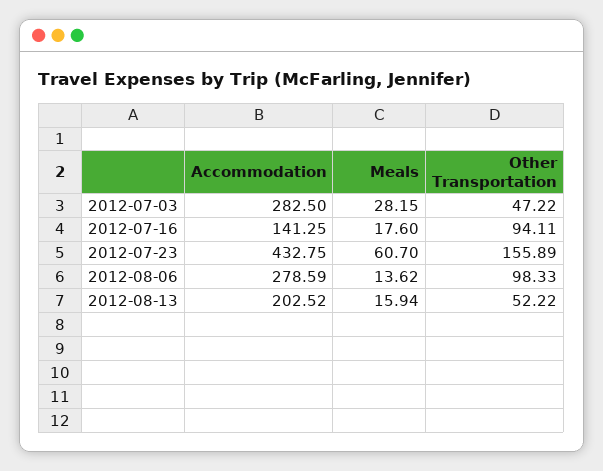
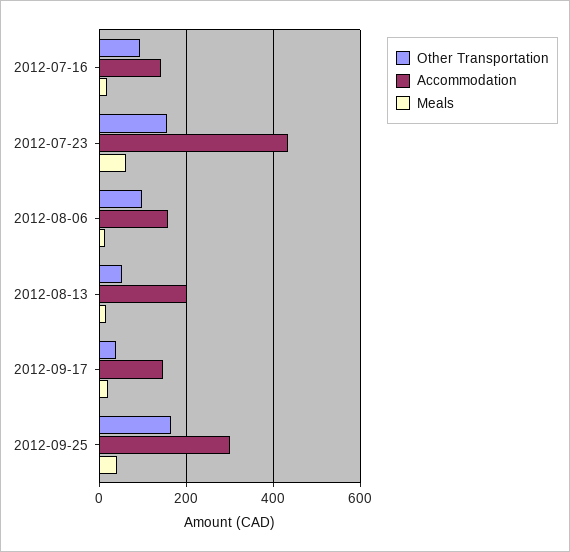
Accommodation, 2012-07-03: 282.5 -> none
Meals, 2012-07-03: 28.15 -> none
Other Transportation, 2012-07-03: 47.22 -> none
Accommodation, 2012-08-06: 278.59 -> 160
Other Transportation, 2012-09-17: none -> 40
Accommodation, 2012-09-17: none -> 140
Meals, 2012-09-17: none -> 20
Other Transportation, 2012-09-25: none -> 160
Accommodation, 2012-09-25: none -> 300
Meals, 2012-09-25: none -> 40

